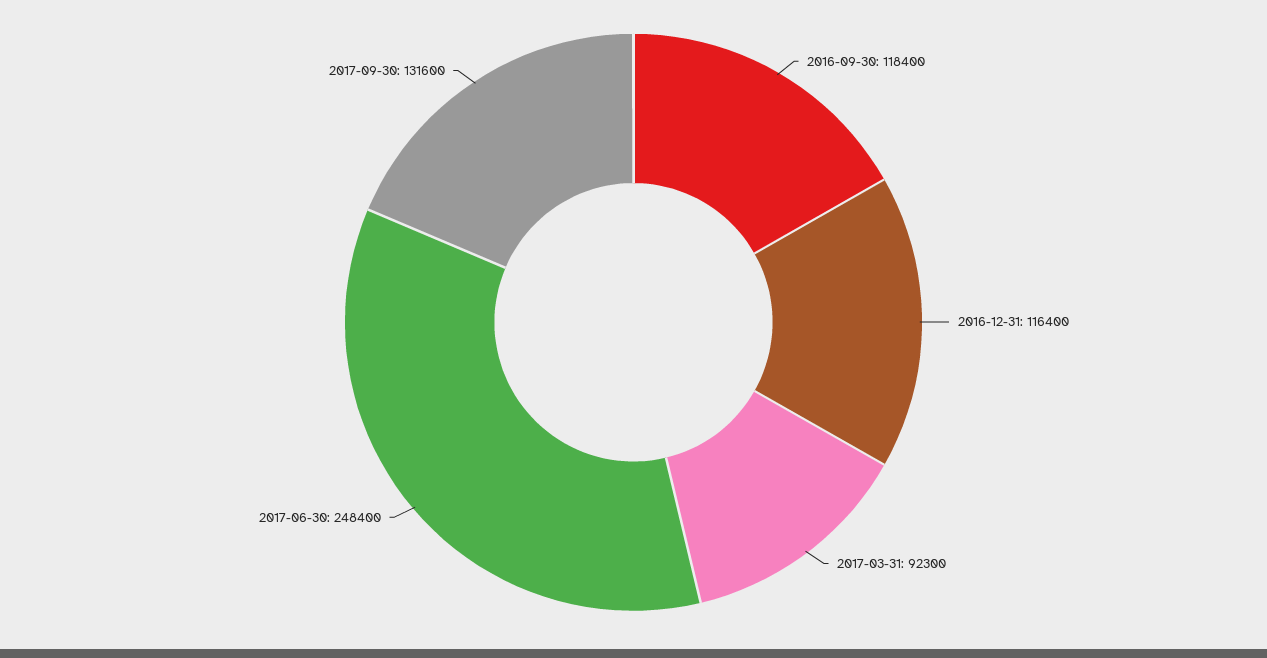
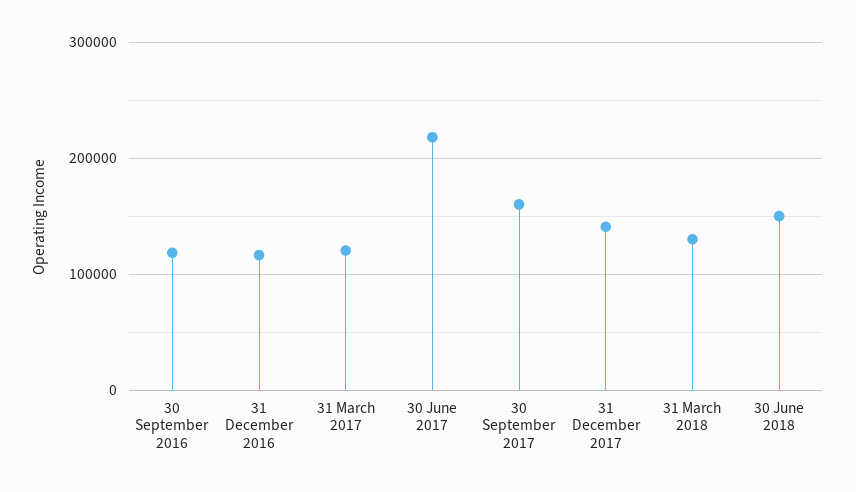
2017-03-31: 92300 -> 120000
2017-06-30: 248400 -> 220000
2017-09-30: 131600 -> 160000
31 December 2017: none -> 140000
31 March 2018: none -> 130000
30 June 2018: none -> 150000

